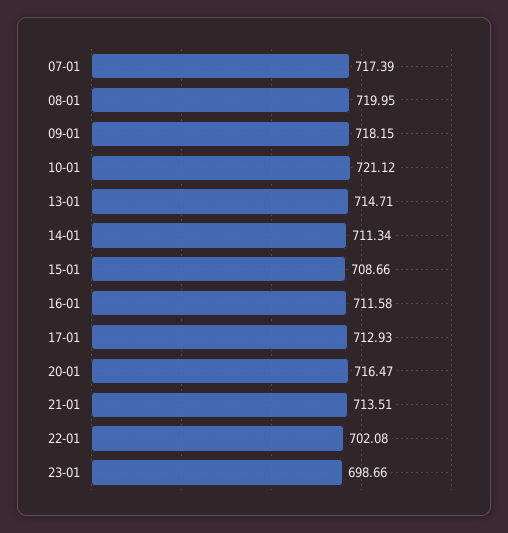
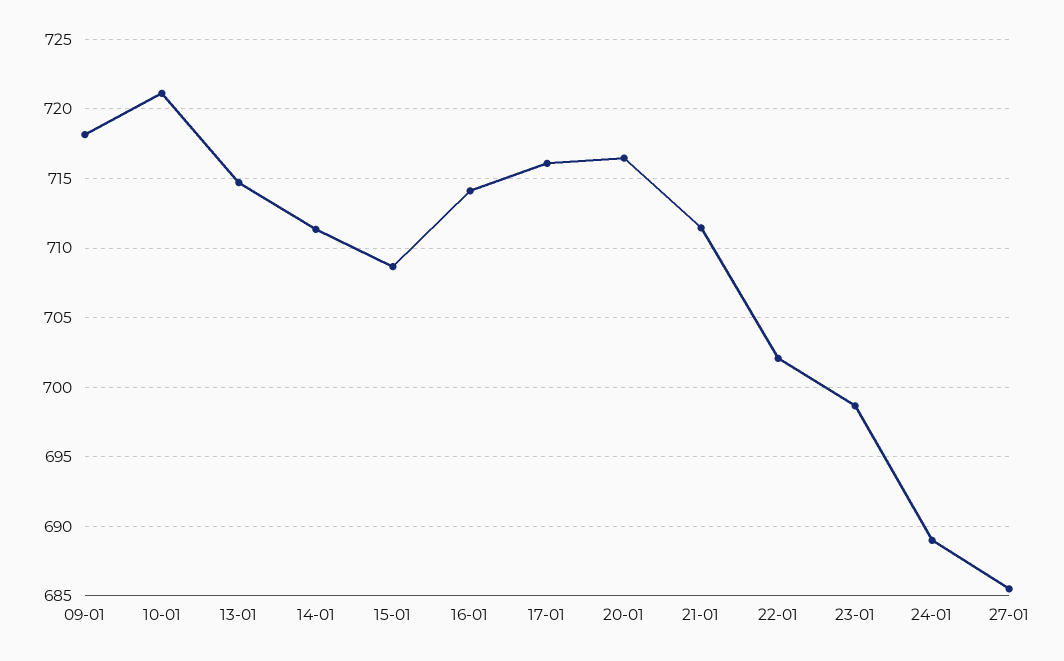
07-01: 717.39 -> none
08-01: 719.95 -> none
16-01: 711.58 -> 714
17-01: 712.93 -> 716
21-01: 713.51 -> 711.5
24-01: none -> 689
27-01: none -> 685.5

